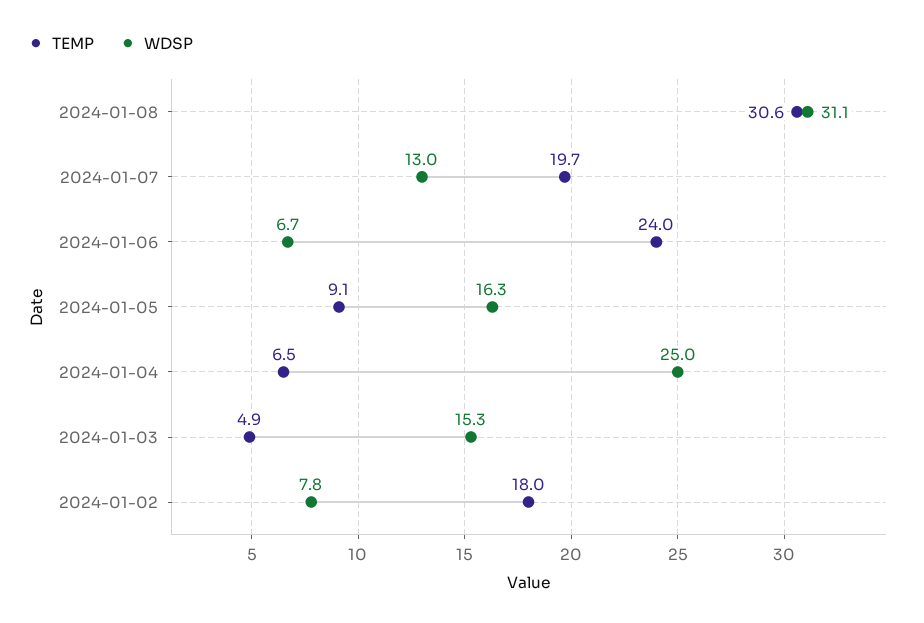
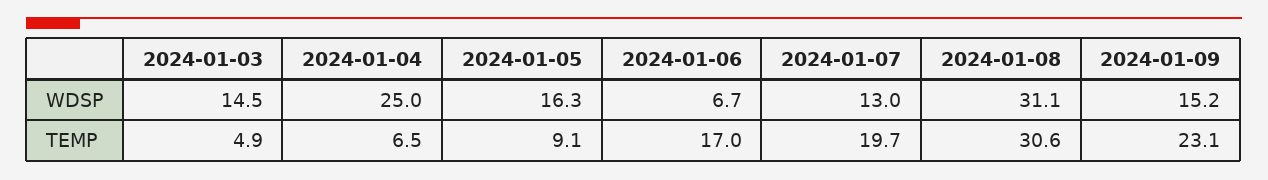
TEMP, 2024-01-06: 24 -> 17
WDSP, 2024-01-03: 15.3 -> 14.5
TEMP, 2024-01-02: 18 -> none
WDSP, 2024-01-02: 7.8 -> none
WDSP, 2024-01-09: none -> 15.2
TEMP, 2024-01-09: none -> 23.1

